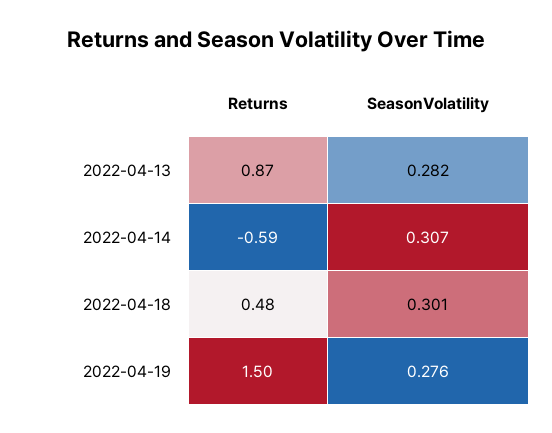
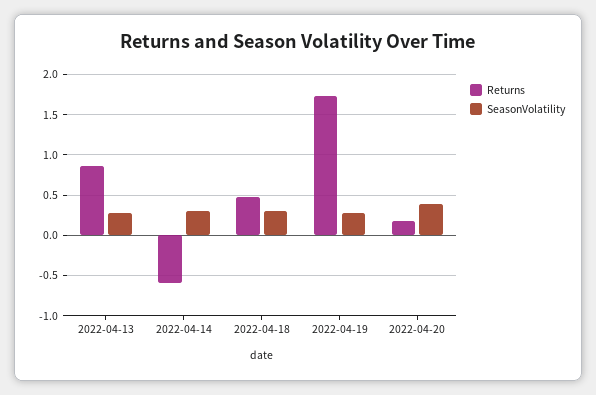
Returns, 2022-04-19: 1.5 -> 1.7
Returns, 2022-04-20: none -> 0.2
SeasonVolatility, 2022-04-20: none -> 0.4

